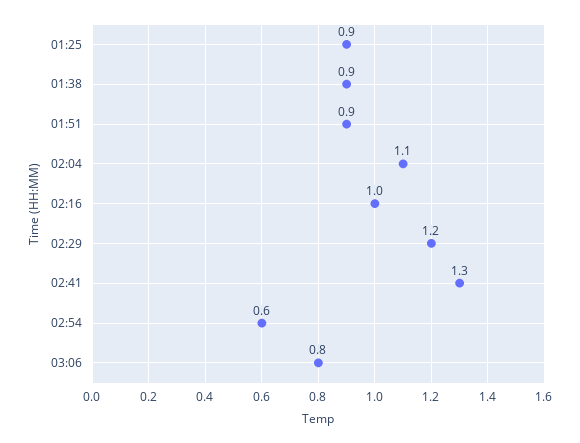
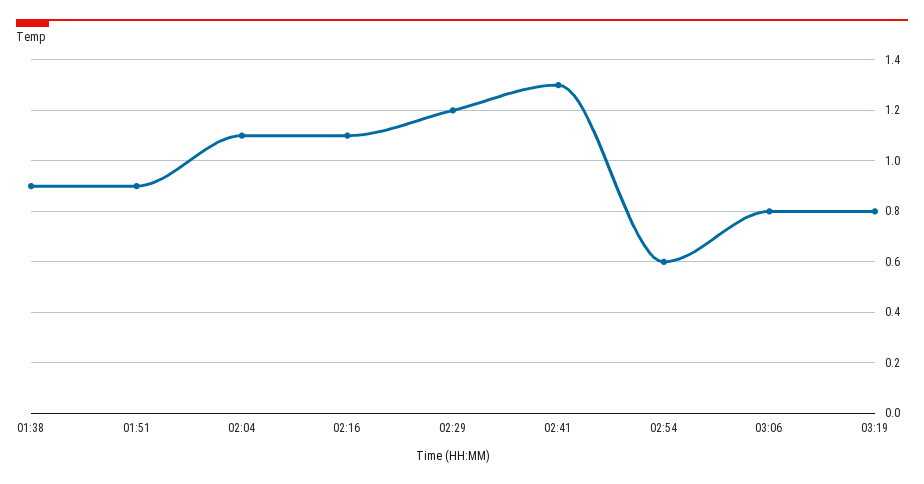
01:25: 0.9 -> none
02:16: 1 -> 1.1
03:19: none -> 0.8

